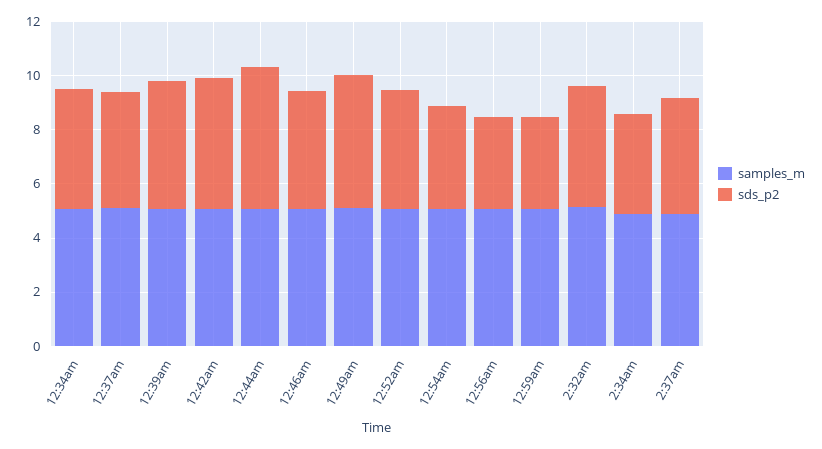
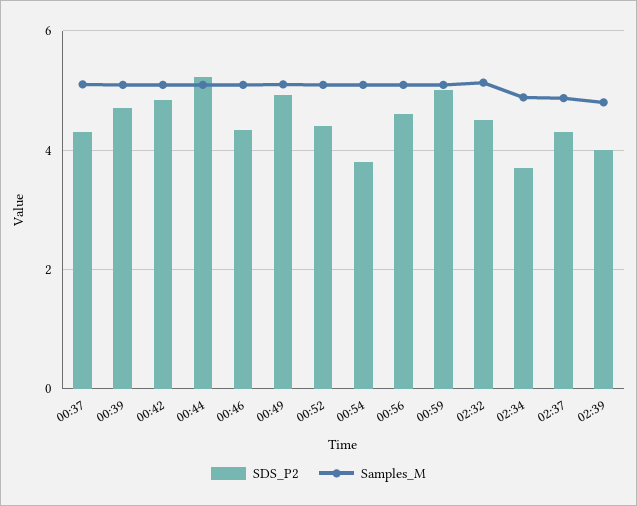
samples_m, 12:34am: 5 -> none
sds_p2, 12:34am: 4.5 -> none
sds_p2, 12:56am: 3.5 -> 4.6
sds_p2, 12:59am: 3.5 -> 5
sds_p2, 02:39: none -> 4
samples_m, 02:39: none -> 4.8

